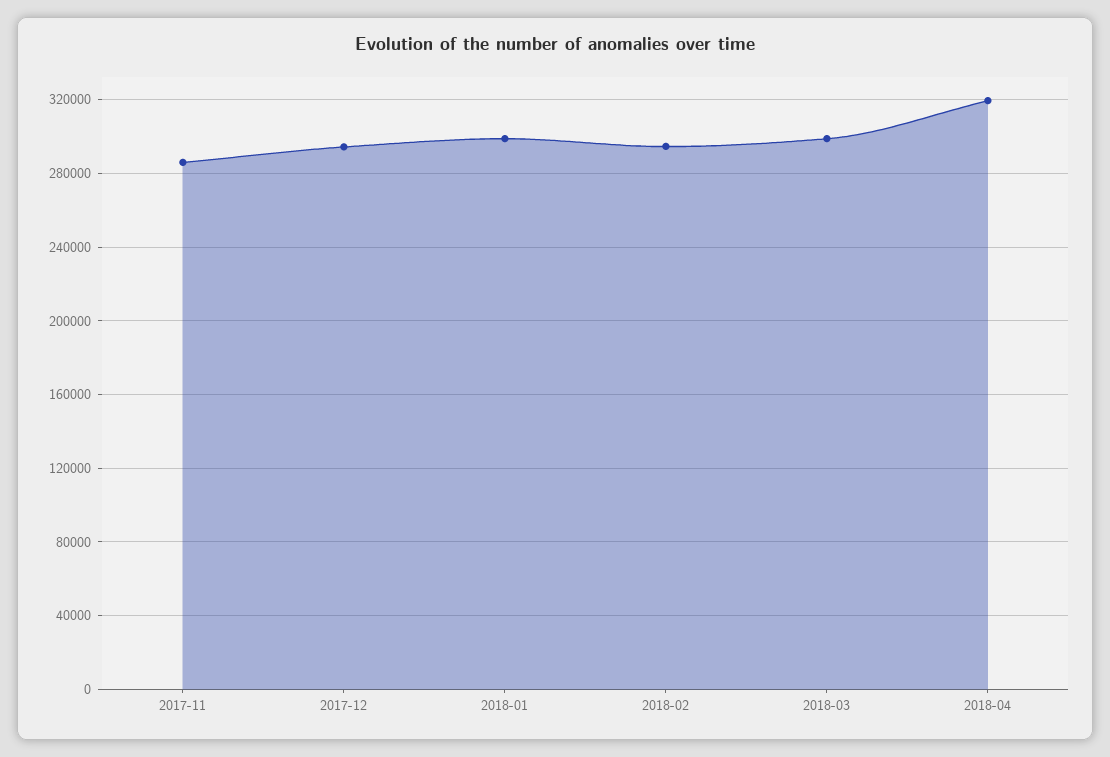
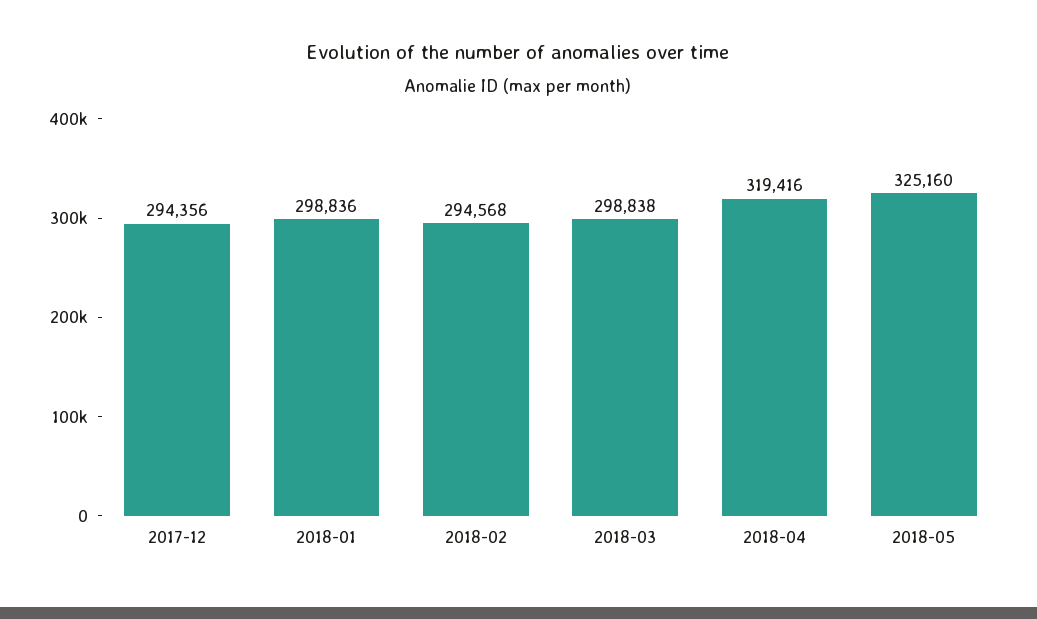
2017-11: 285000 -> none
2018-05: none -> 325160

